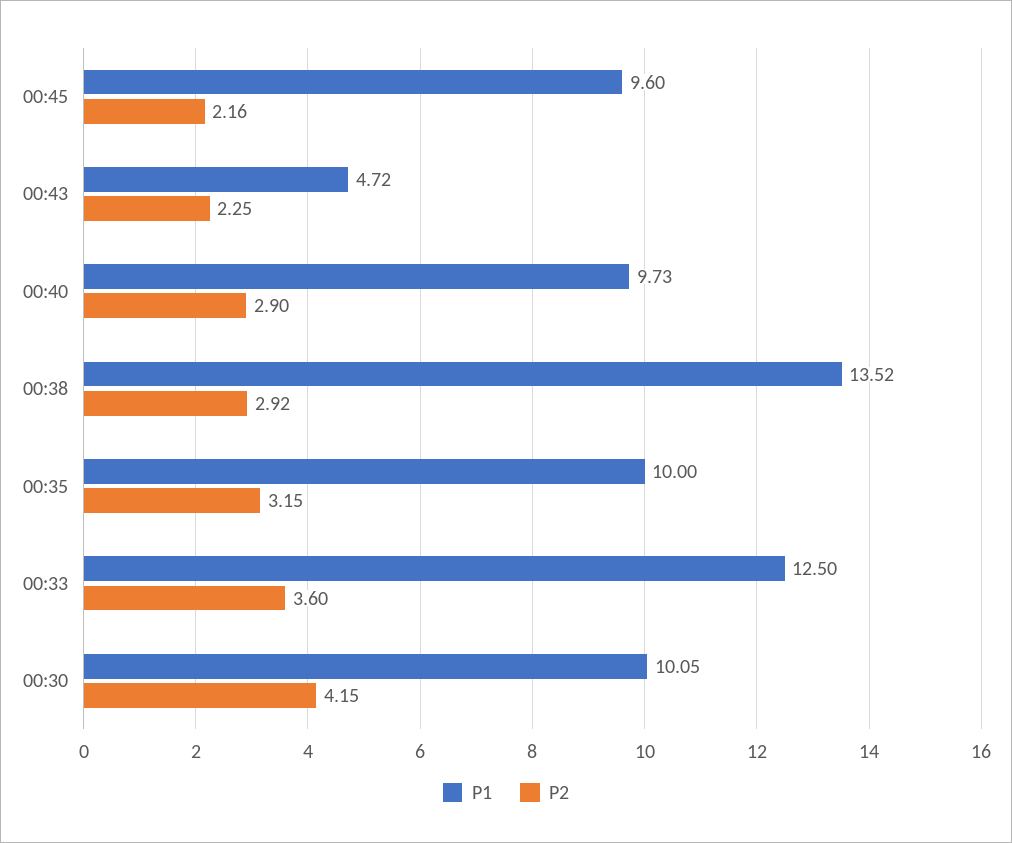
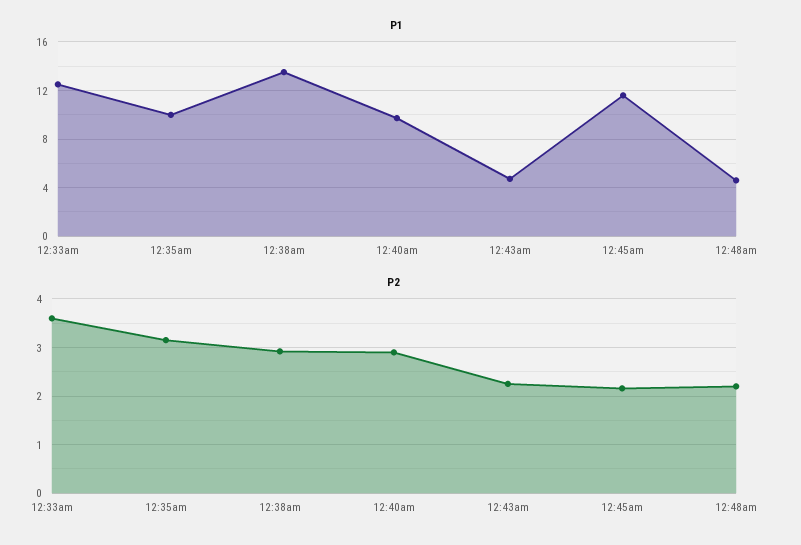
P1, 00:45: 9.6 -> 11.5
P1, 00:30: 10.05 -> none
P2, 00:30: 4.15 -> none
P1, 12:48am: none -> 4.5
P2, 12:48am: none -> 2.2

